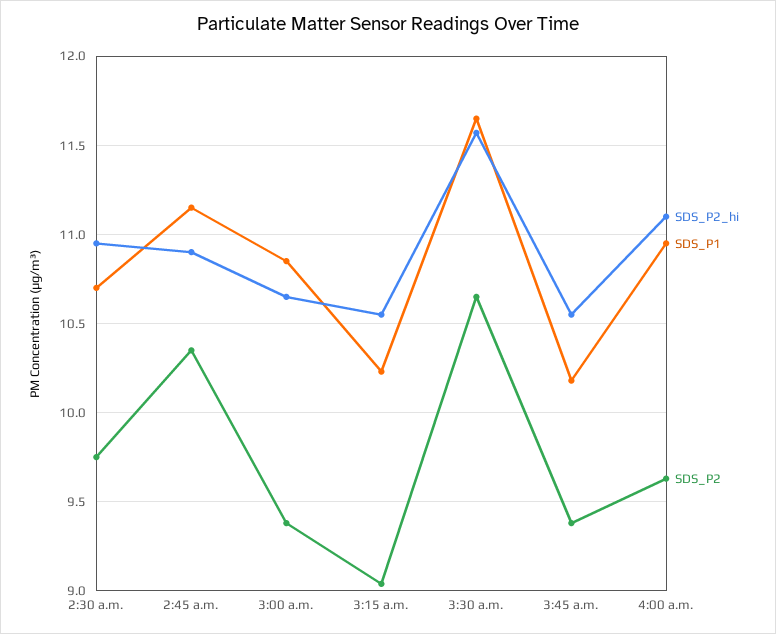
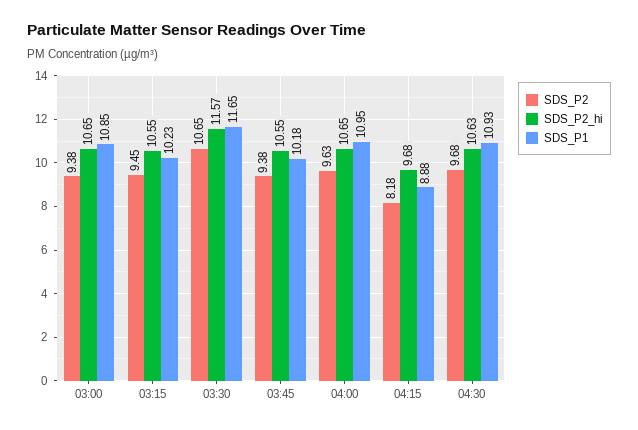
SDS_P2_hi, 2:30 a.m.: 10.95 -> none
SDS_P1, 2:30 a.m.: 10.7 -> none
SDS_P2, 2:30 a.m.: 9.75 -> none
SDS_P2_hi, 2:45 a.m.: 10.9 -> none
SDS_P1, 2:45 a.m.: 11.15 -> none
SDS_P2, 2:45 a.m.: 10.35 -> none
SDS_P2, 3:15 a.m.: 9.05 -> 9.45
SDS_P2_hi, 4:00 a.m.: 11.1 -> 10.65
SDS_P2, 04:15: none -> 8.18
SDS_P2_hi, 04:15: none -> 9.68
SDS_P1, 04:15: none -> 8.88
SDS_P2, 04:30: none -> 9.68
SDS_P2_hi, 04:30: none -> 10.63
SDS_P1, 04:30: none -> 10.93

